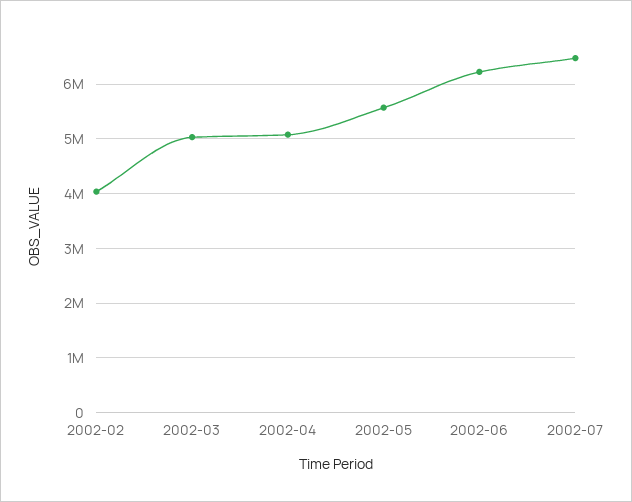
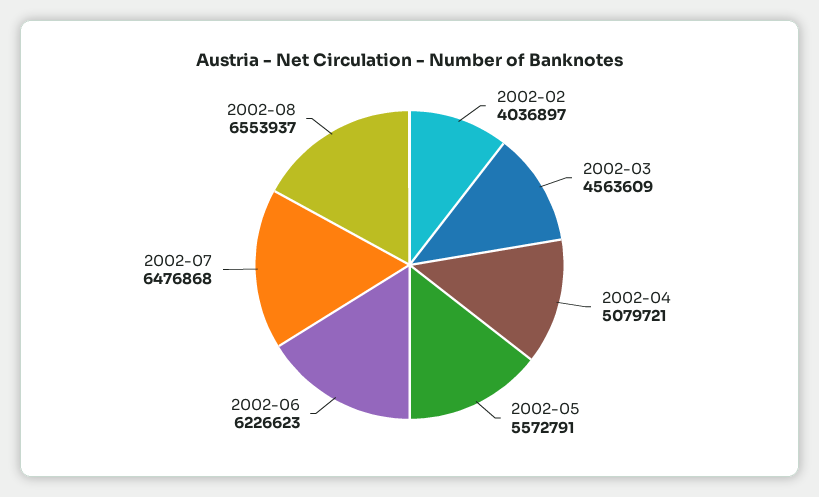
2002-03: 5000000 -> 4563609
2002-08: none -> 6553937

